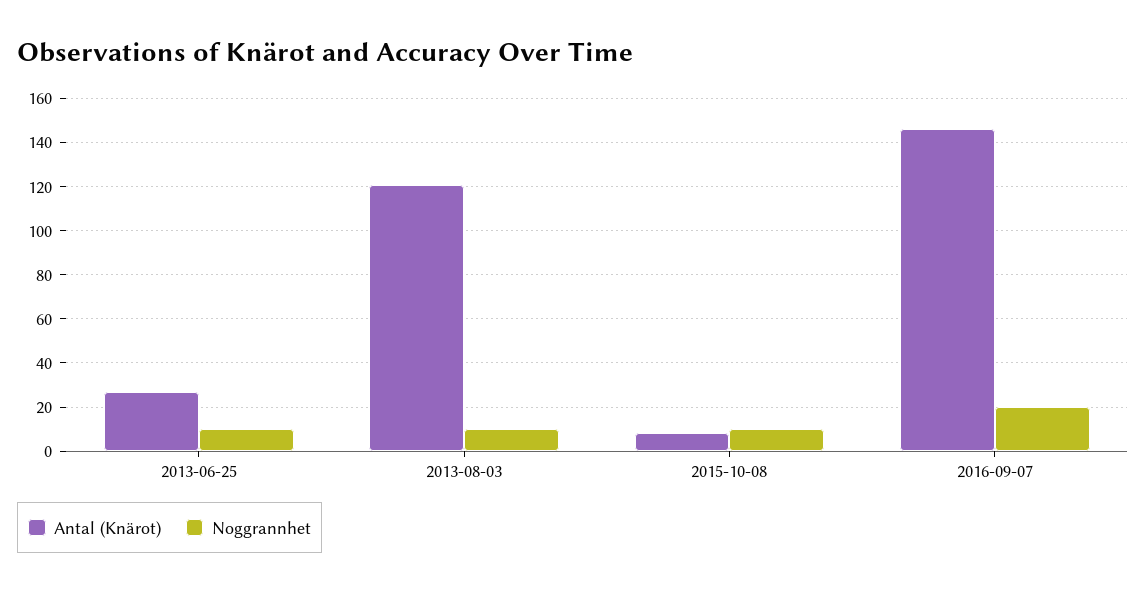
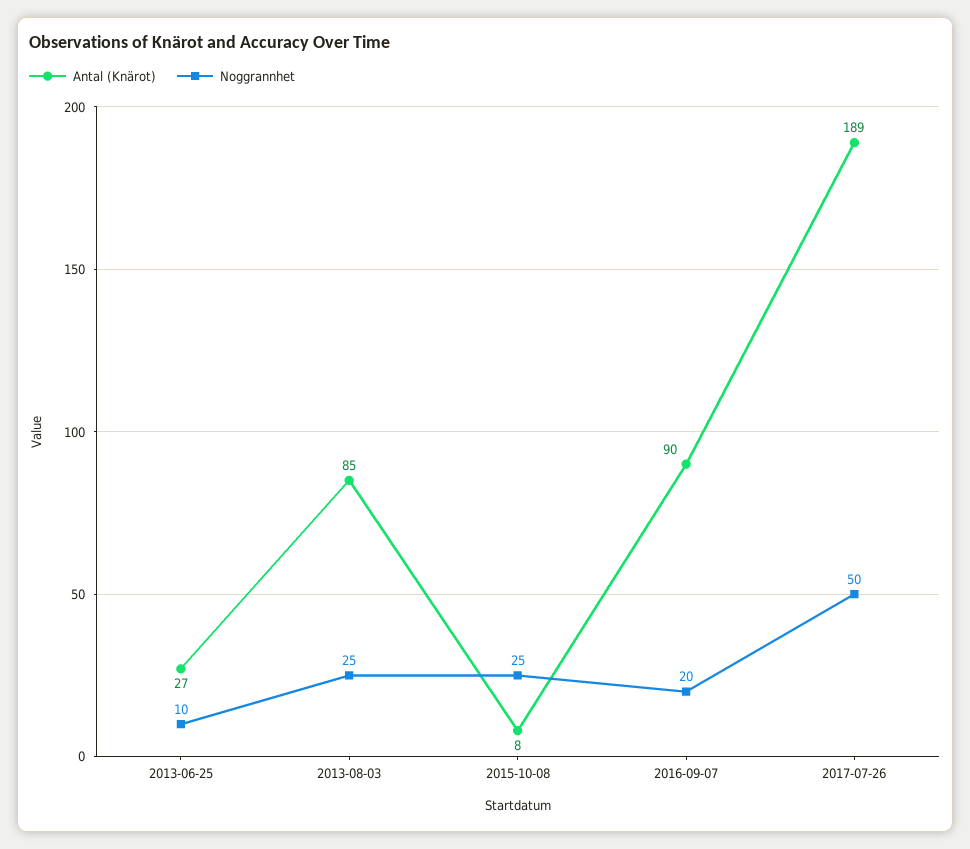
Antal (Knärot), 2013-08-03: 120 -> 85
Noggrannhet, 2013-08-03: 10 -> 25
Noggrannhet, 2015-10-08: 10 -> 25
Antal (Knärot), 2016-09-07: 145 -> 90
Antal (Knärot), 2017-07-26: none -> 189
Noggrannhet, 2017-07-26: none -> 50

